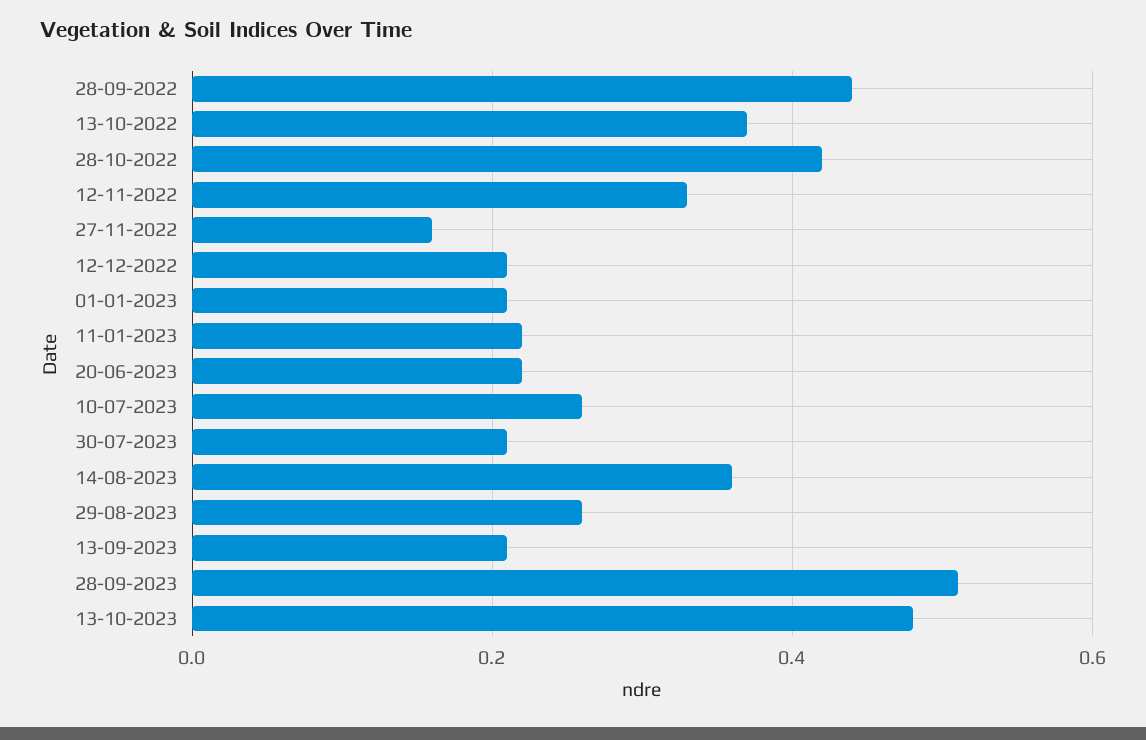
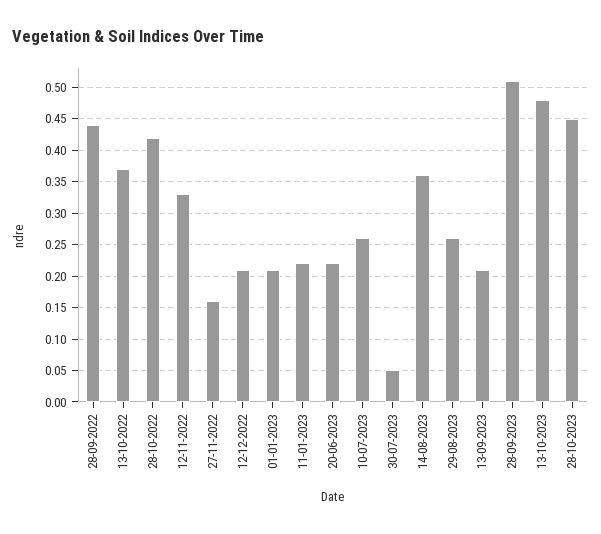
30-07-2023: 0.2 -> 0.05
28-10-2023: none -> 0.45

